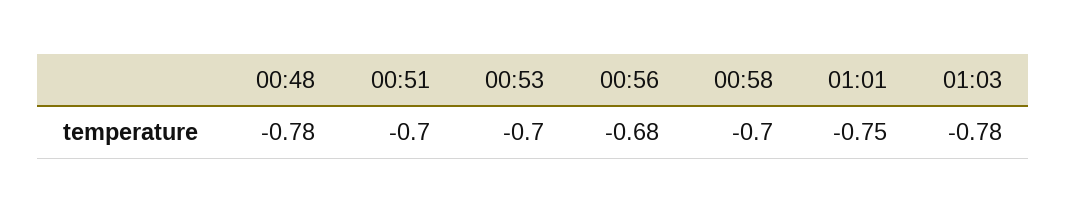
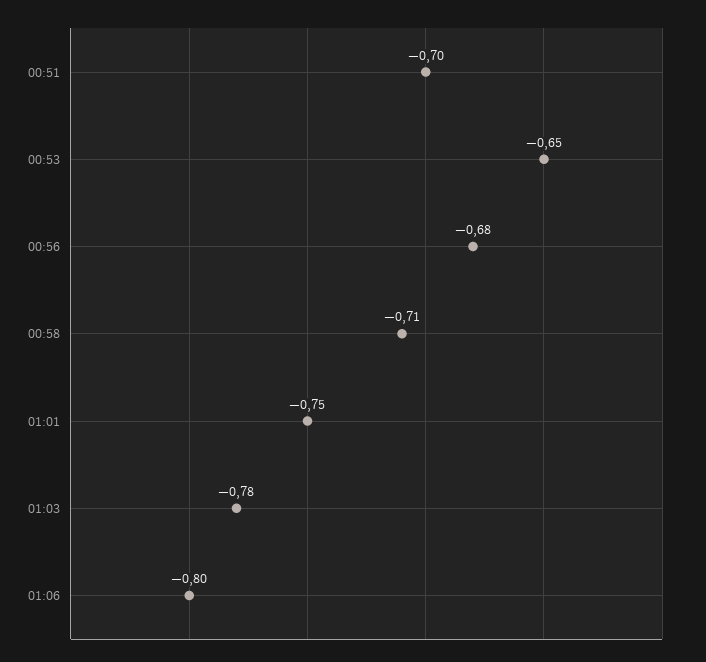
00:48: -0.78 -> none
00:53: -0.7 -> -0.65
00:58: -0.7 -> -0.71
01:06: none -> -0.8

